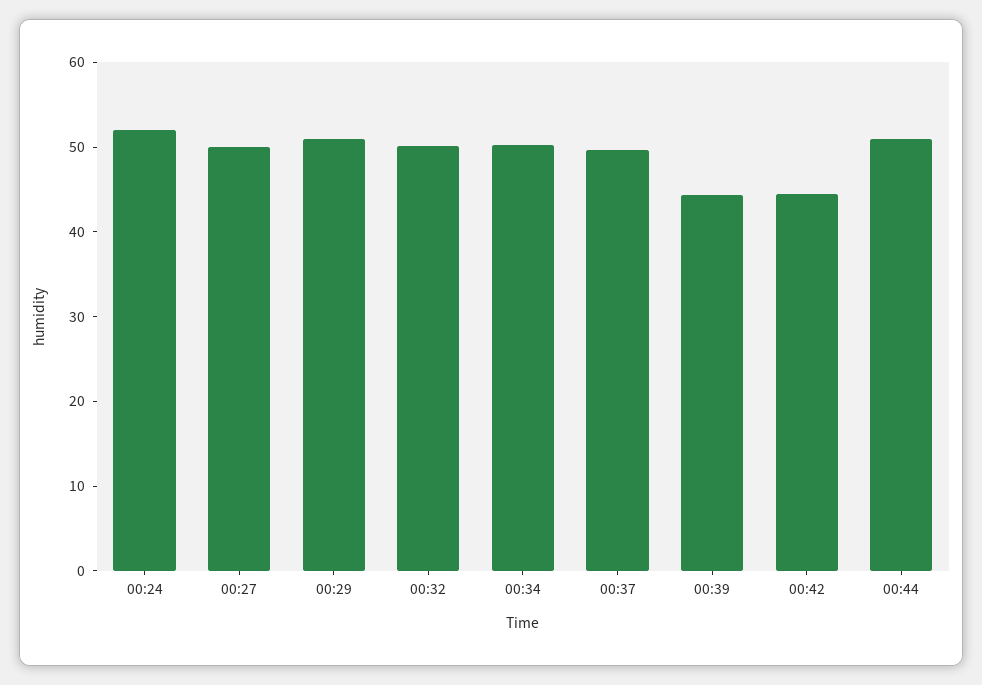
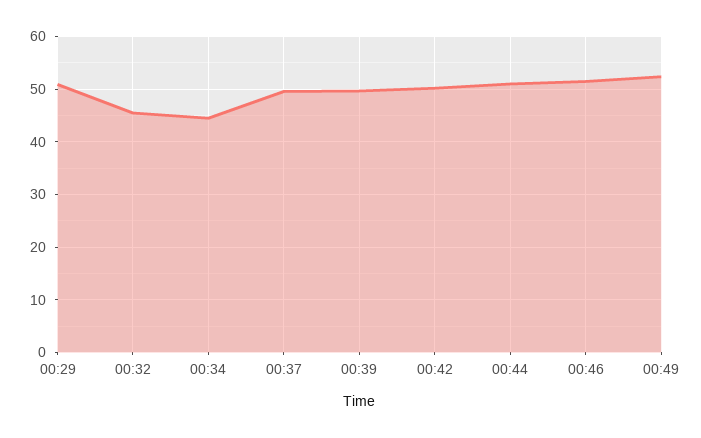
00:24: 52 -> none
00:27: 50 -> none
00:32: 50 -> 46
00:34: 50 -> 44
00:39: 44 -> 50
00:42: 44 -> 50
00:46: none -> 52
00:49: none -> 52

